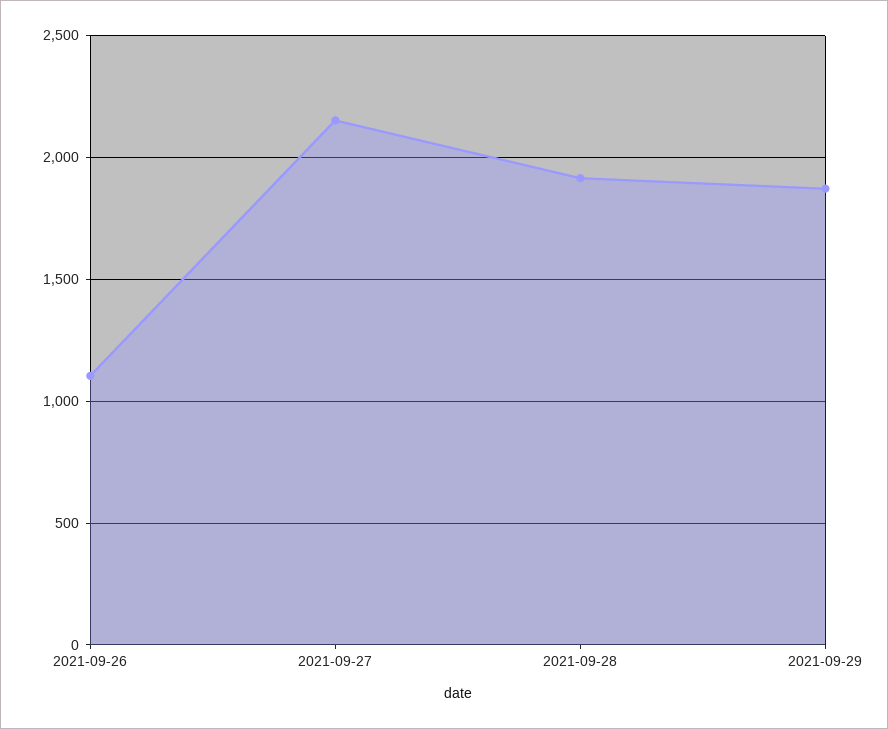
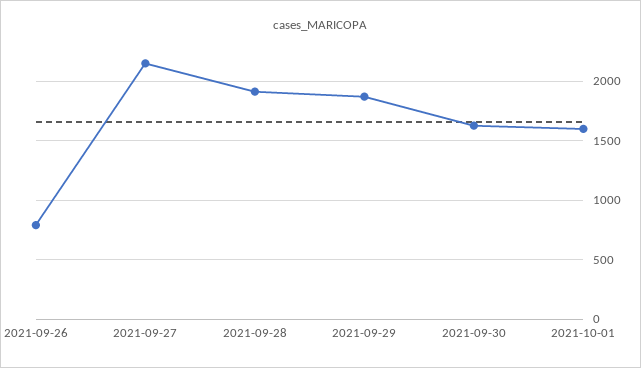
2021-09-26: 1100 -> 800
2021-09-30: none -> 1600
2021-10-01: none -> 1600

